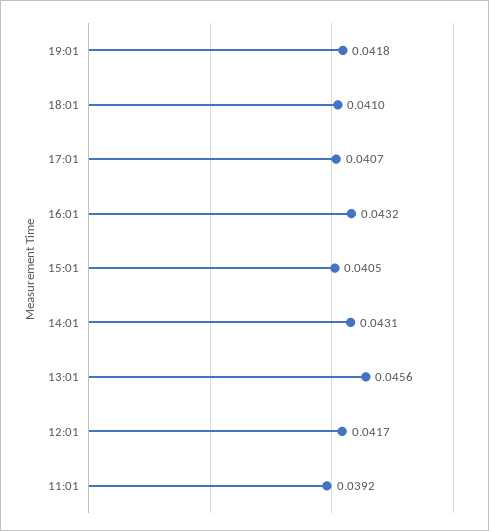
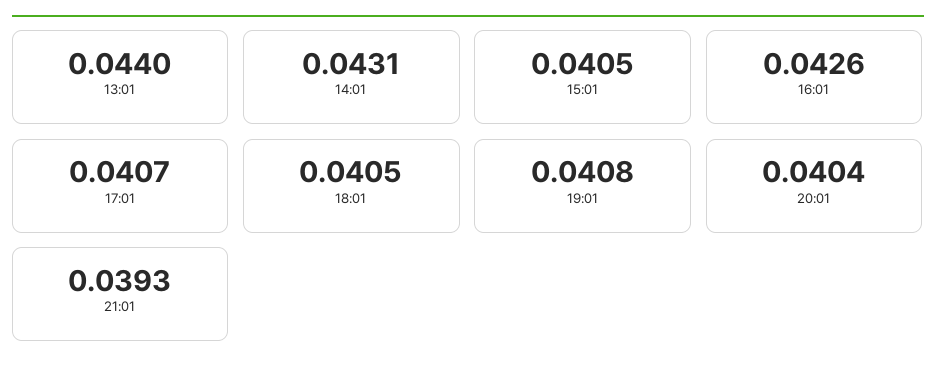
19:01: 0.0418 -> 0.0408
18:01: 0.041 -> 0.0405
16:01: 0.0432 -> 0.0426
13:01: 0.0456 -> 0.044
12:01: 0.0417 -> none
11:01: 0.0392 -> none
20:01: none -> 0.0404
21:01: none -> 0.0393

